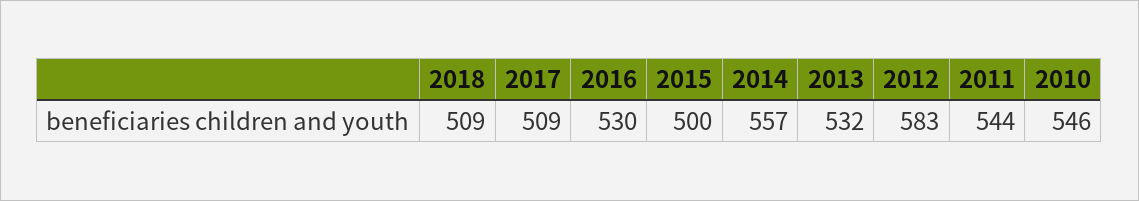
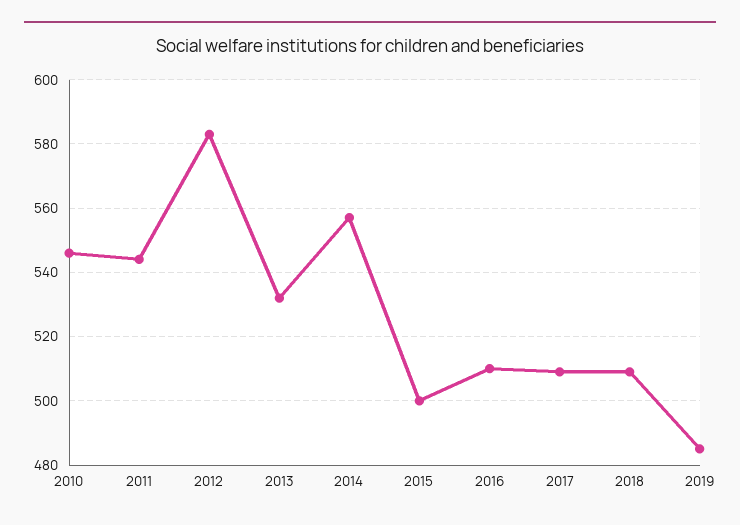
2016: 530 -> 510
2019: none -> 485

